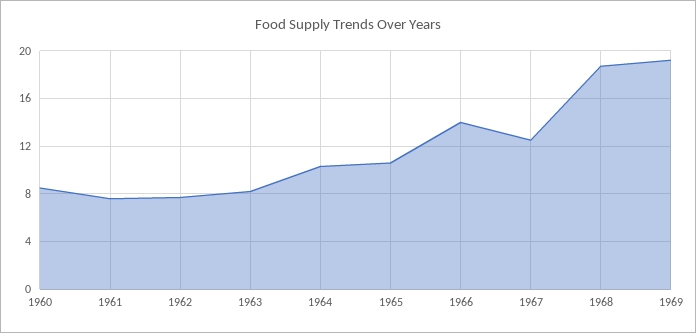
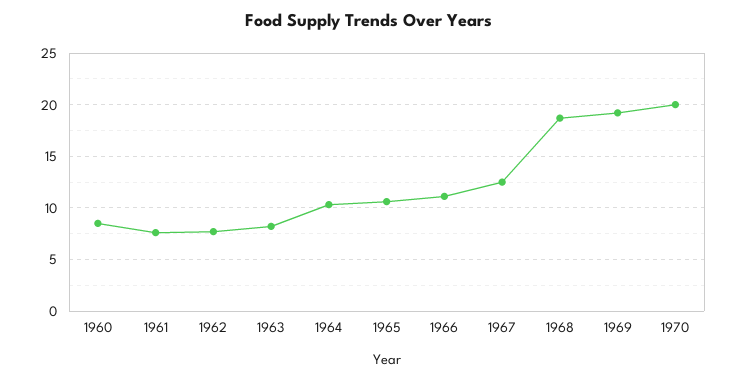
1966: 14 -> 11
1970: none -> 20

